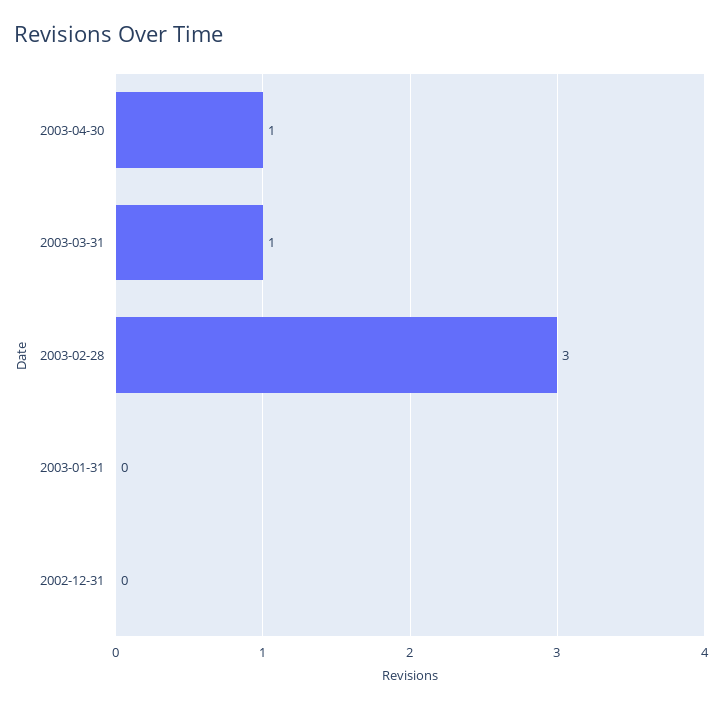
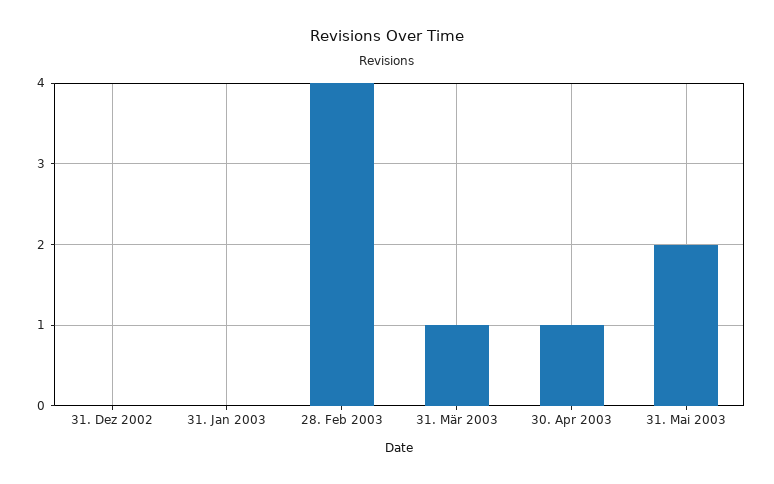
2003-02-28: 3 -> 4
31. Mai 2003: none -> 2

